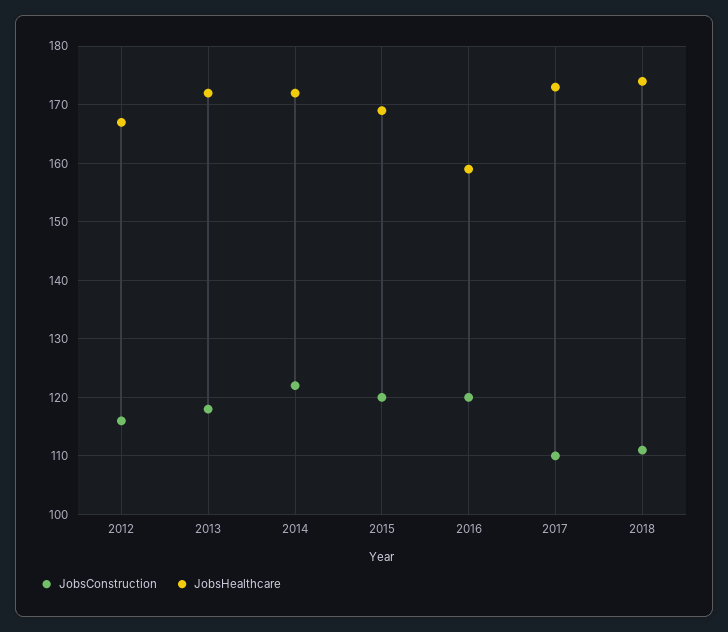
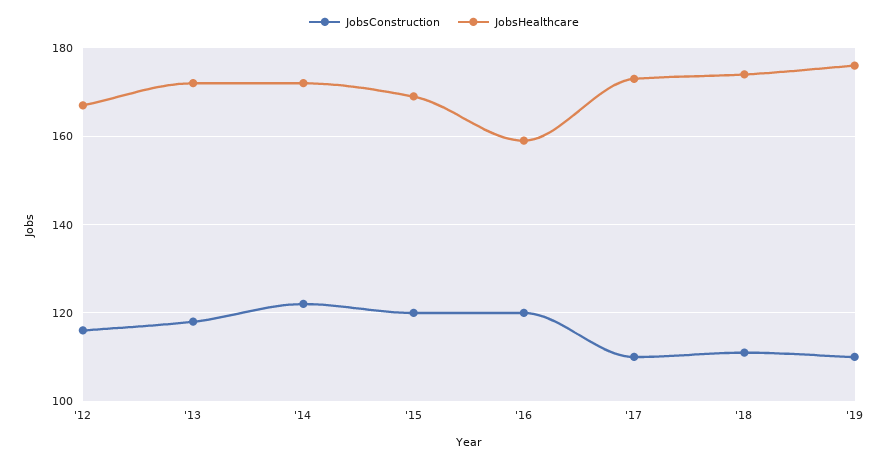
JobsConstruction, '19: none -> 110
JobsHealthcare, '19: none -> 175

